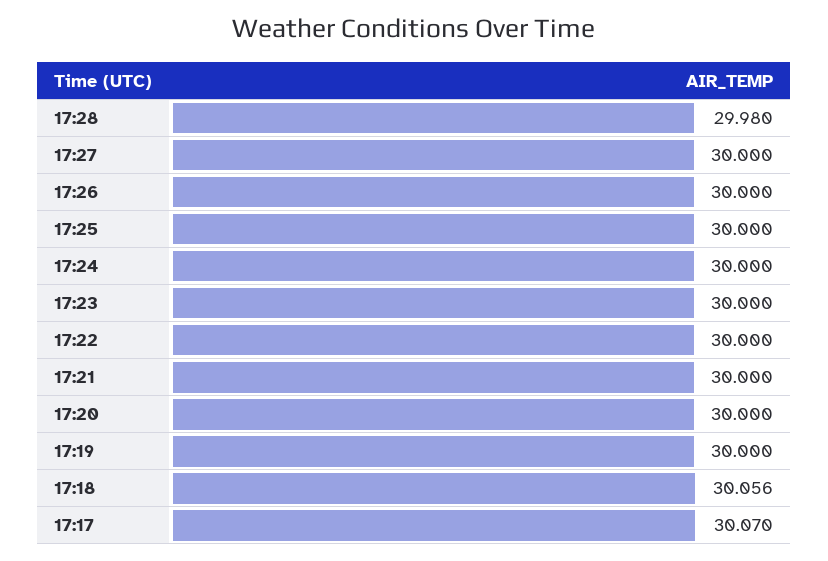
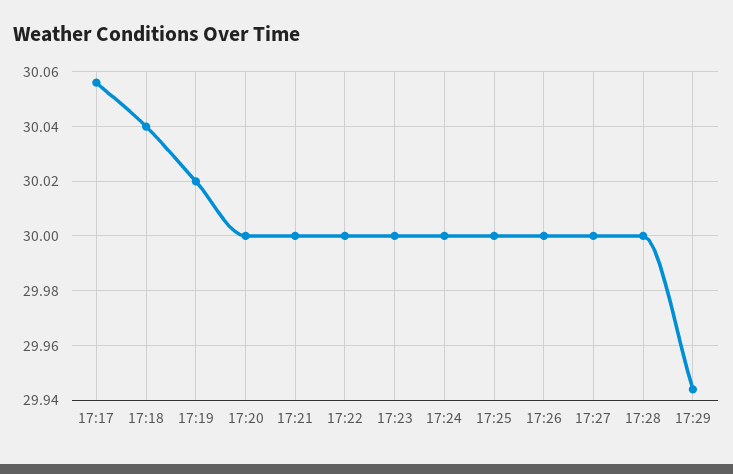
17:28: 29.98 -> 30
17:19: 30 -> 30.02
17:18: 30.056 -> 30.04
17:17: 30.07 -> 30.055
17:29: none -> 29.945

